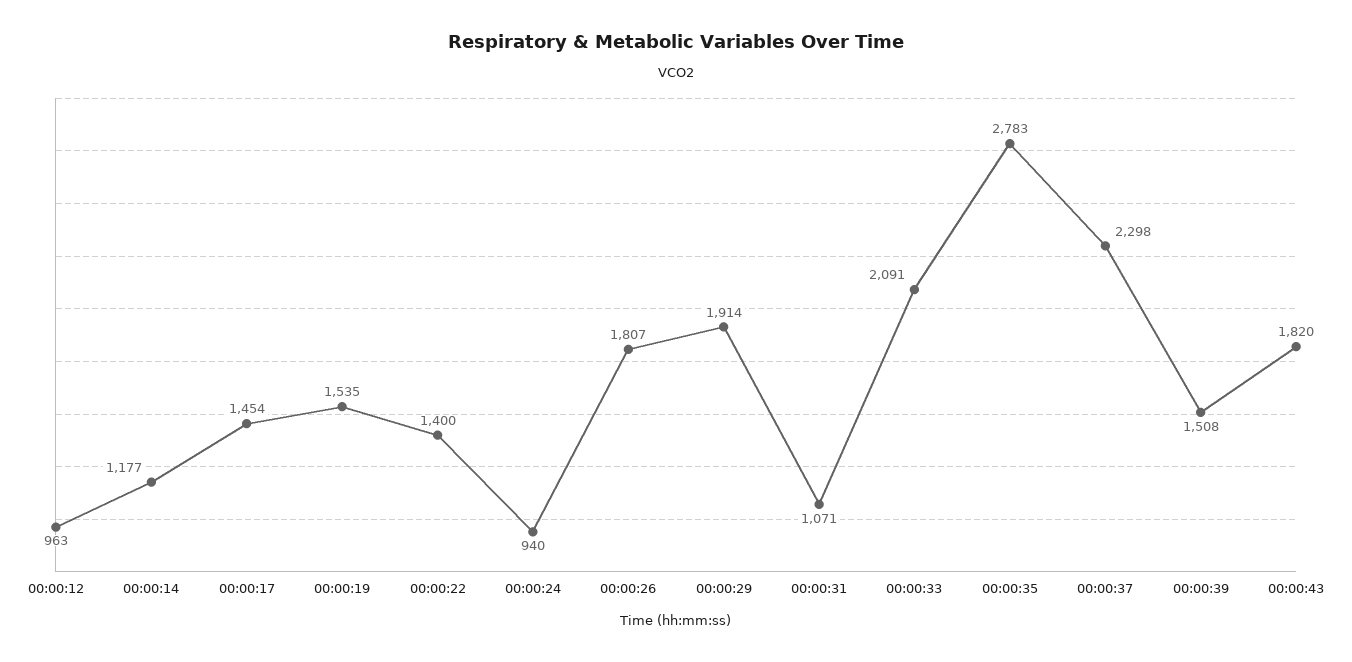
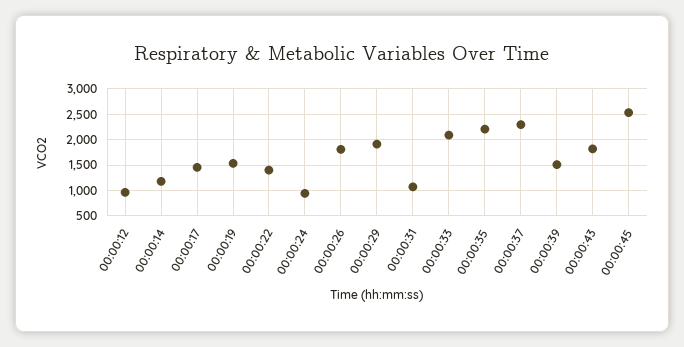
00:00:35: 2783 -> 2250
00:00:45: none -> 2500

